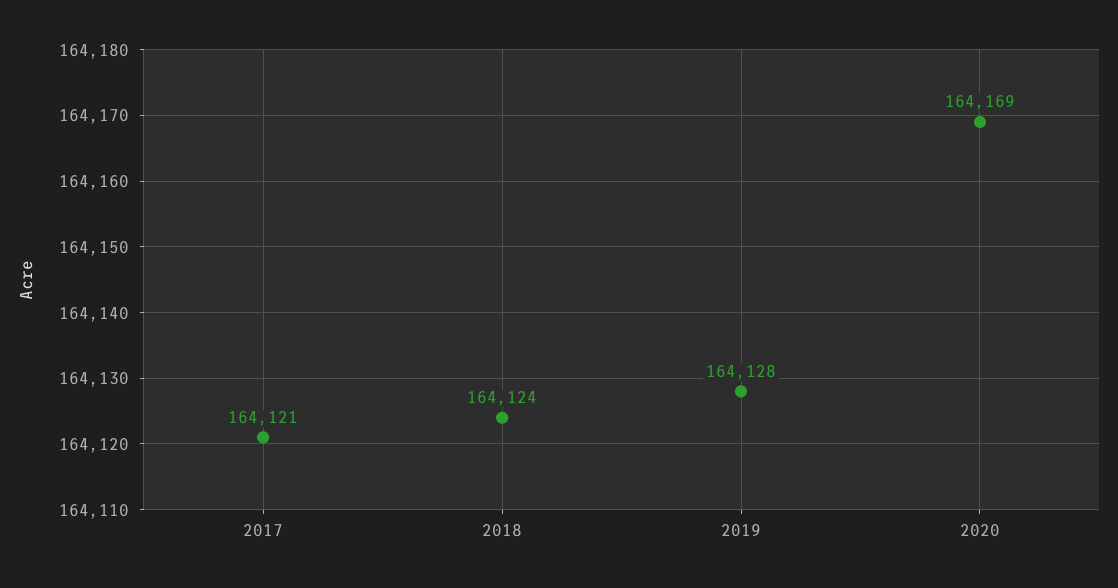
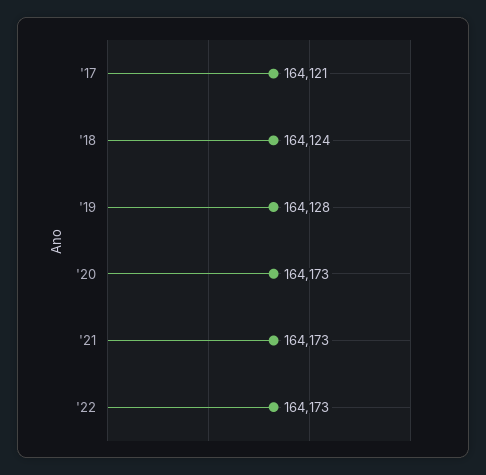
2020: 164169 -> 164173
'21: none -> 164173
'22: none -> 164173

